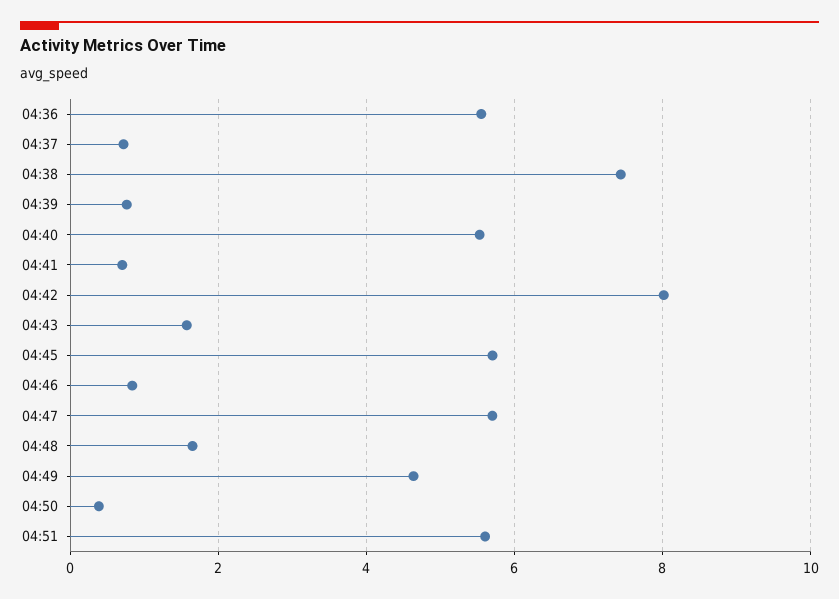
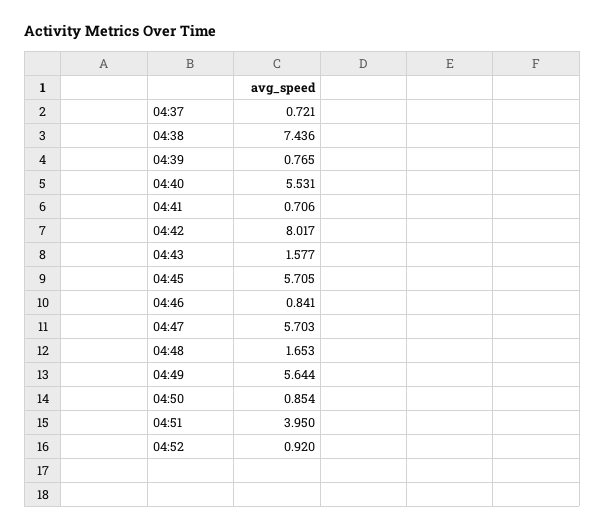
04:36: 5.6 -> none
04:49: 4.6 -> 5.644
04:50: 0.4 -> 0.854
04:51: 5.6 -> 3.95
04:52: none -> 0.92

